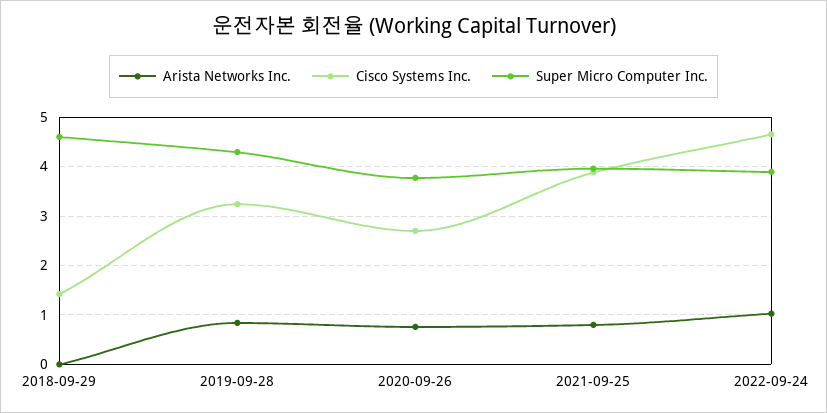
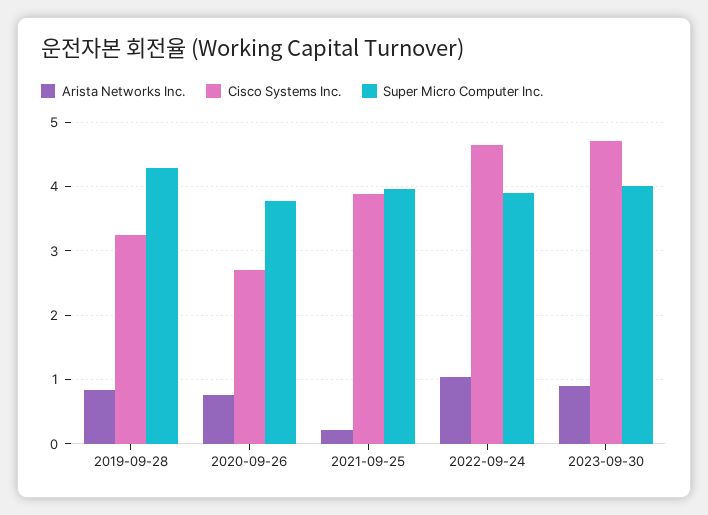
Arista Networks Inc., 2018-09-29: 0 -> none
Cisco Systems Inc., 2018-09-29: 1.4 -> none
Super Micro Computer Inc., 2018-09-29: 4.6 -> none
Arista Networks Inc., 2021-09-25: 0.8 -> 0.2
Arista Networks Inc., 2023-09-30: none -> 0.9
Cisco Systems Inc., 2023-09-30: none -> 4.7
Super Micro Computer Inc., 2023-09-30: none -> 4

